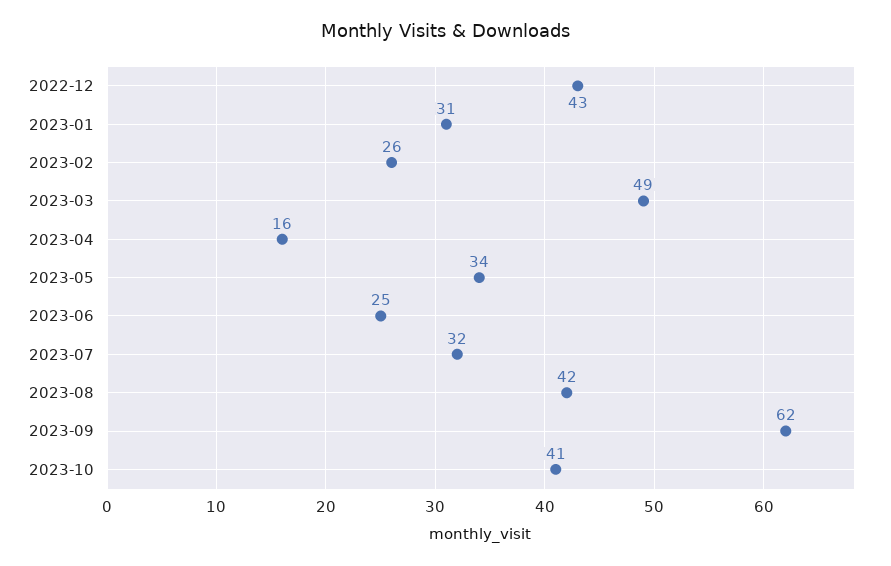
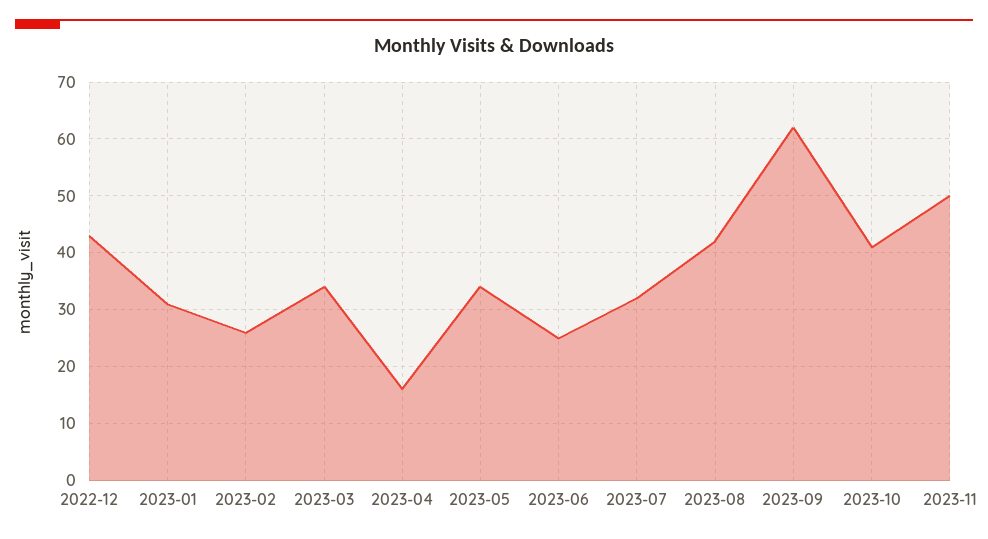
2023-03: 49 -> 35
2023-11: none -> 50

